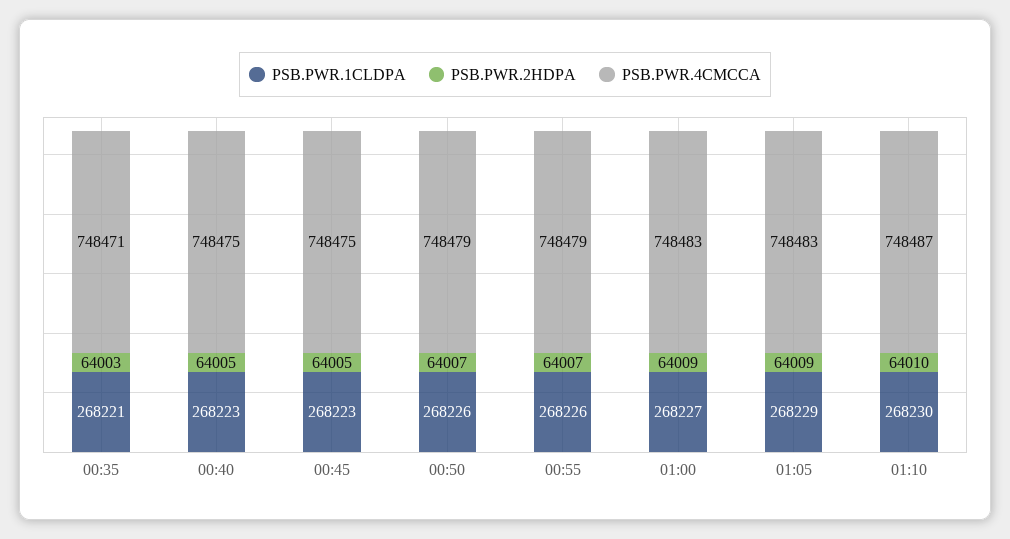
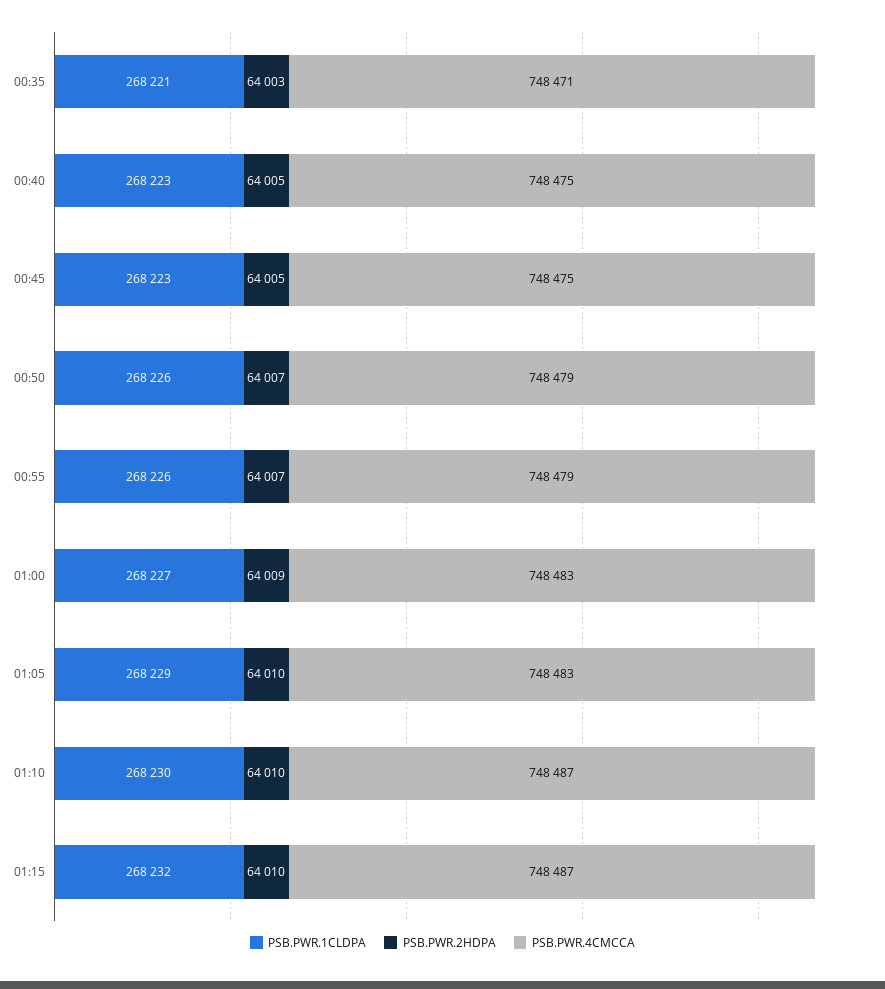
PSB.PWR.2HDPA, 01:05: 64009 -> 64010
PSB.PWR.1CLDPA, 01:15: none -> 268232
PSB.PWR.2HDPA, 01:15: none -> 64010
PSB.PWR.4CMCCA, 01:15: none -> 748487

